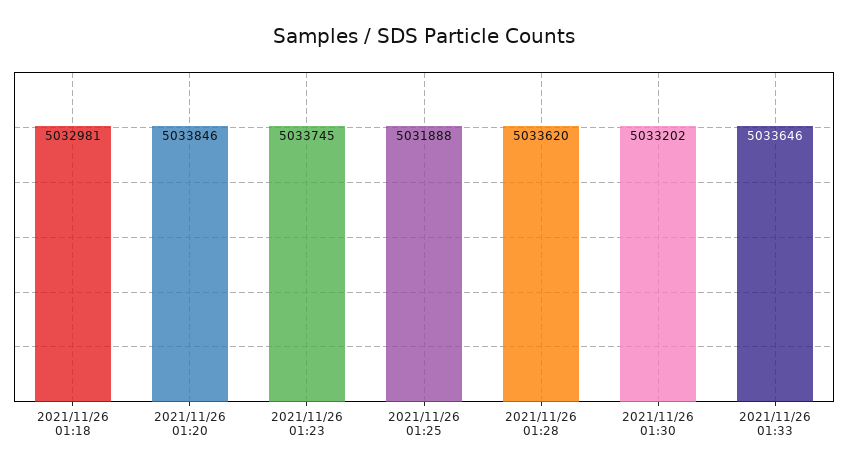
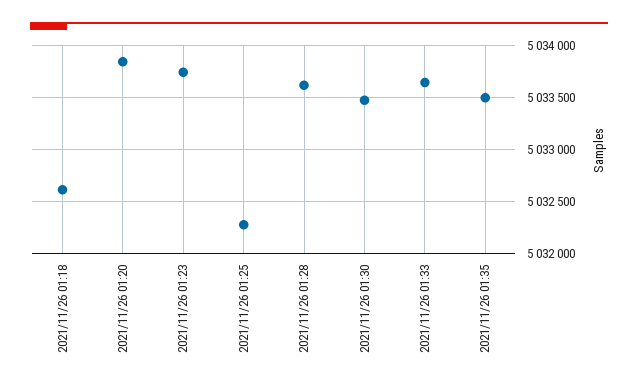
2021/11/26 01:18: 5032981 -> 5032600
2021/11/26 01:25: 5031888 -> 5032300
2021/11/26 01:30: 5033202 -> 5033500
2021/11/26 01:35: none -> 5033500

